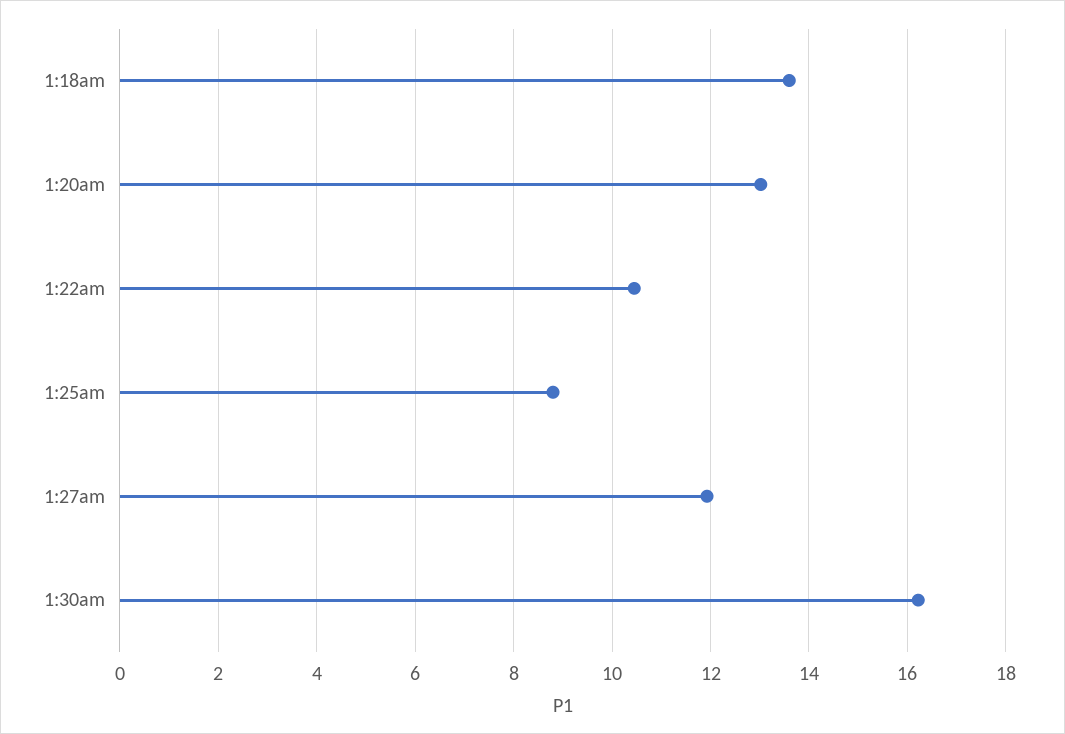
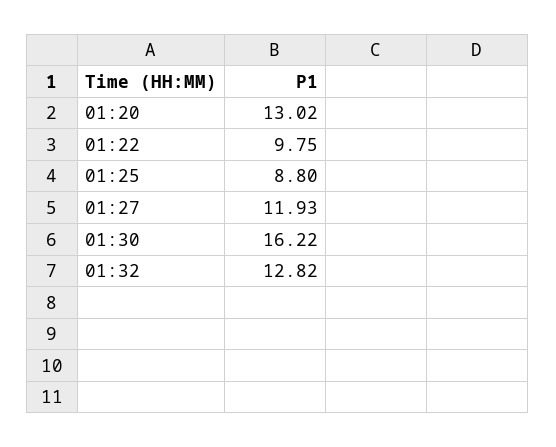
1:18am: 13.6 -> none
1:22am: 10.4 -> 9.75
01:32: none -> 12.82

